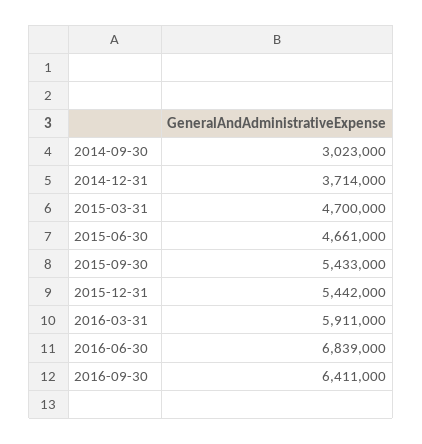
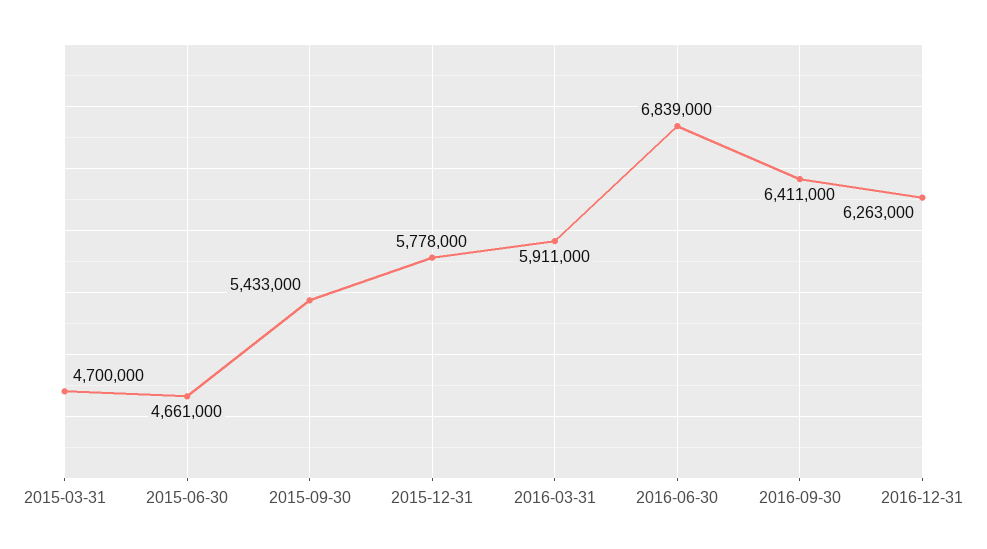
2014-09-30: 3023000 -> none
2014-12-31: 3714000 -> none
2015-12-31: 5442000 -> 5778000
2016-12-31: none -> 6263000

